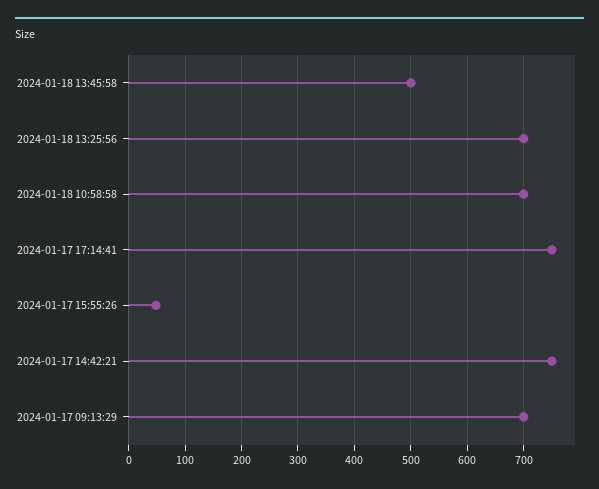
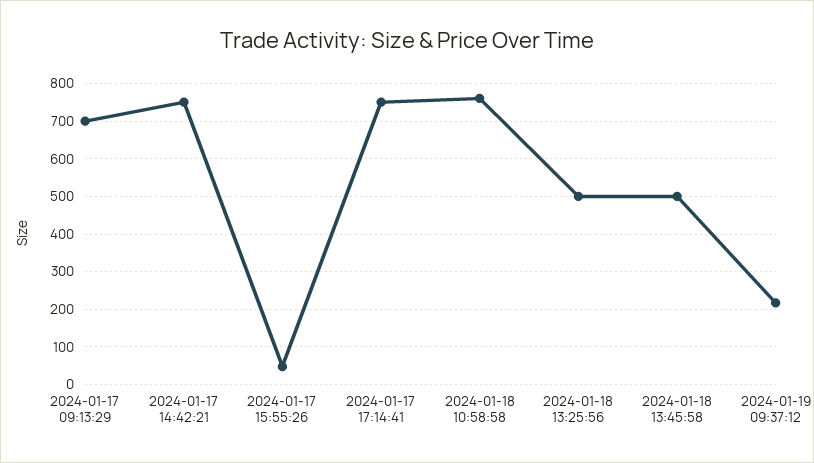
2024-01-18 13:25:56: 700 -> 500
2024-01-18 10:58:58: 700 -> 760
2024-01-19 09:37:12: none -> 220

